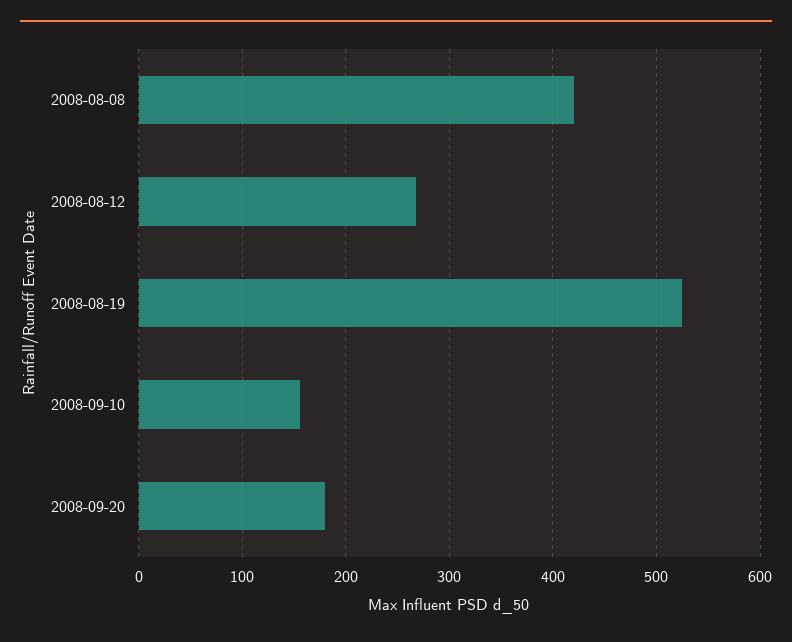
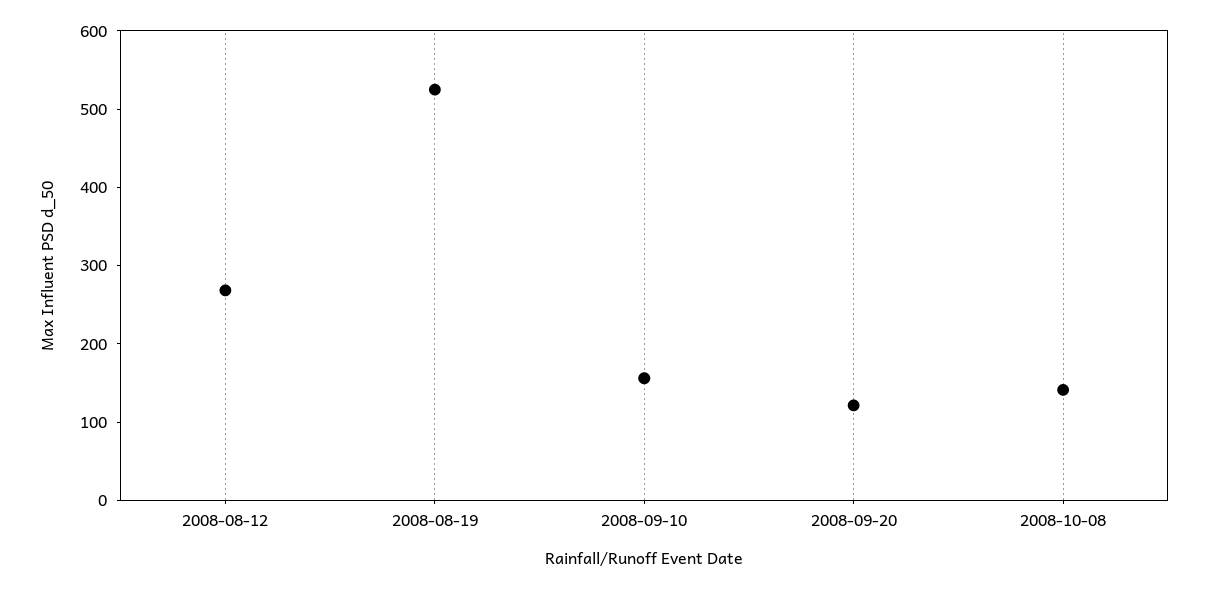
2008-08-08: 420 -> none
2008-09-20: 180 -> 120
2008-10-08: none -> 140

